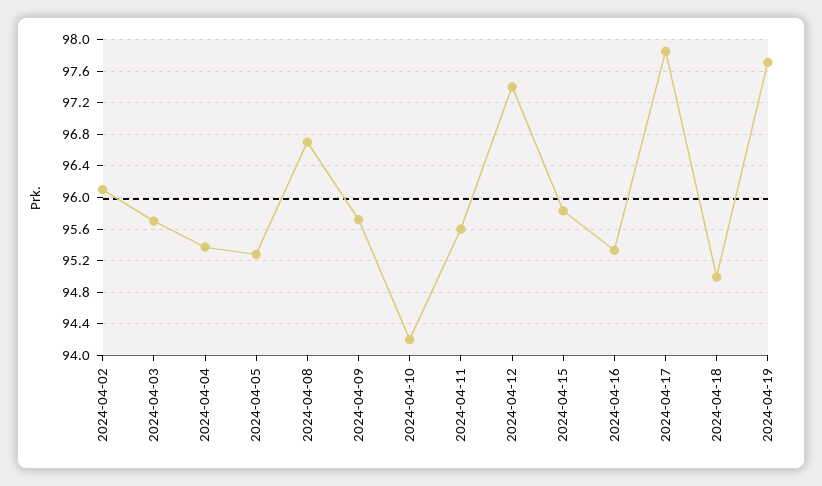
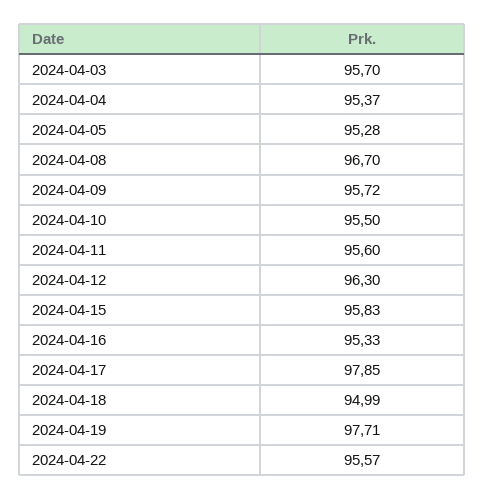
2024-04-02: 96.1 -> none
2024-04-10: 94.2 -> 95.5
2024-04-12: 97.4 -> 96.3
2024-04-22: none -> 95.57

